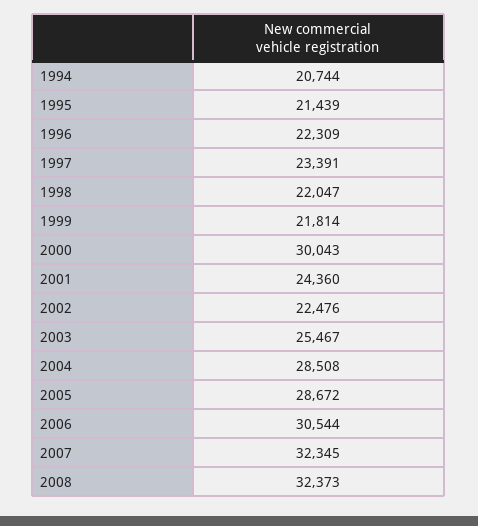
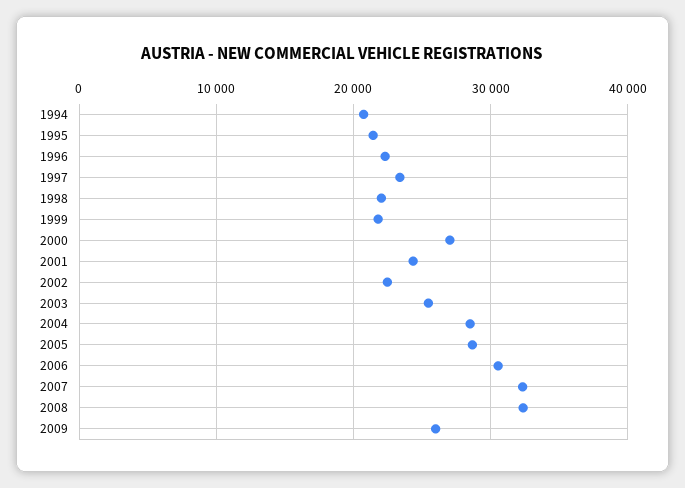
2000: 30043 -> 27000
2009: none -> 26000

